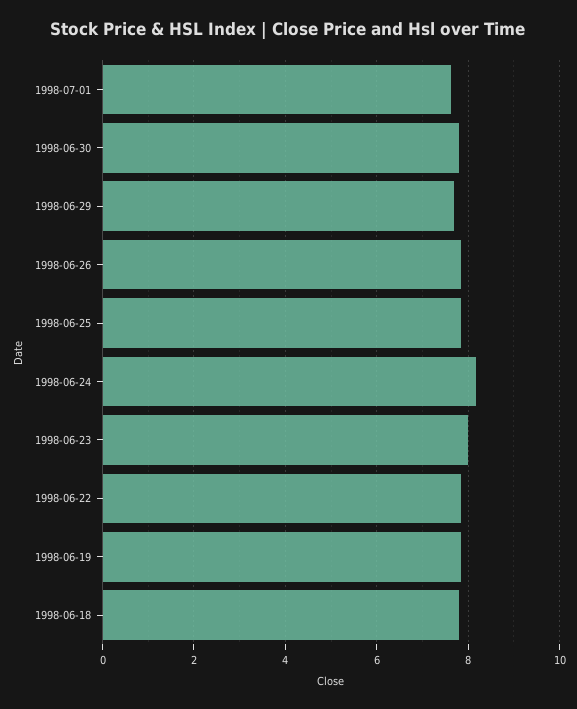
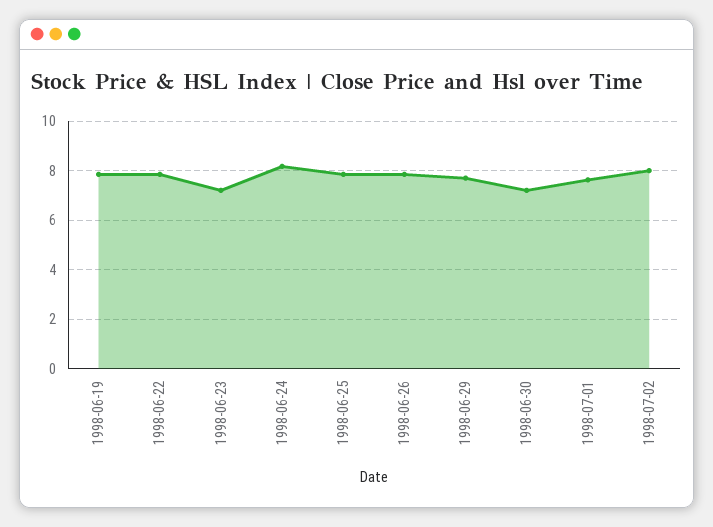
1998-06-30: 7.8 -> 7.25
1998-06-23: 8 -> 7.25
1998-06-18: 7.8 -> none
1998-07-02: none -> 8

